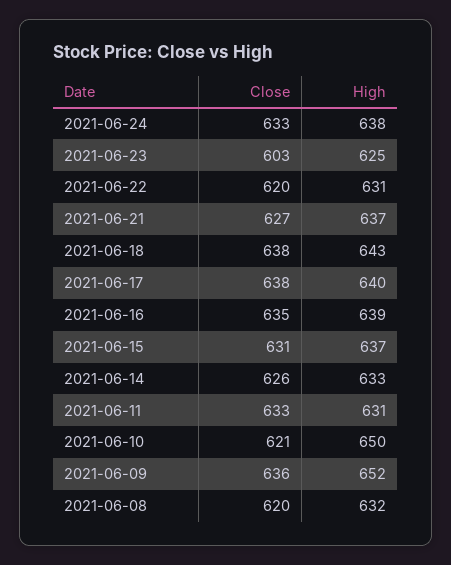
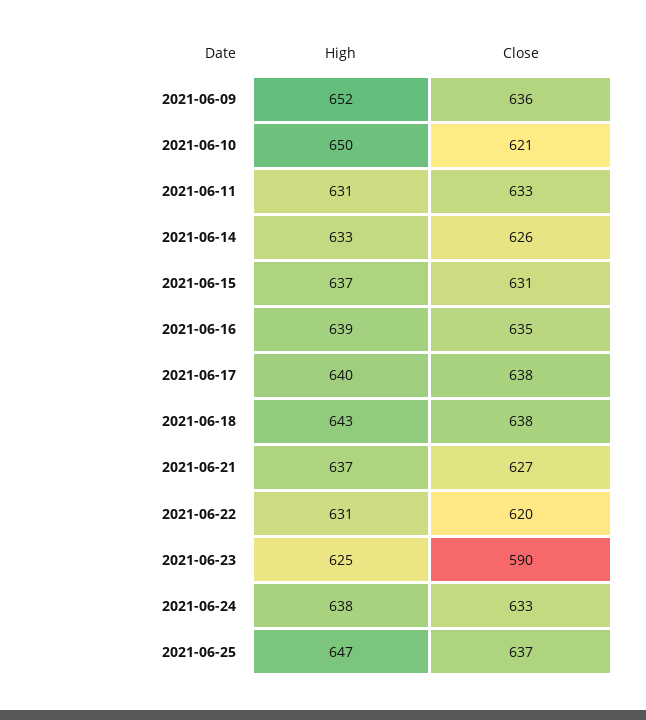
Close, 2021-06-23: 603 -> 590
Close, 2021-06-08: 620 -> none
High, 2021-06-08: 632 -> none
High, 2021-06-25: none -> 647
Close, 2021-06-25: none -> 637

